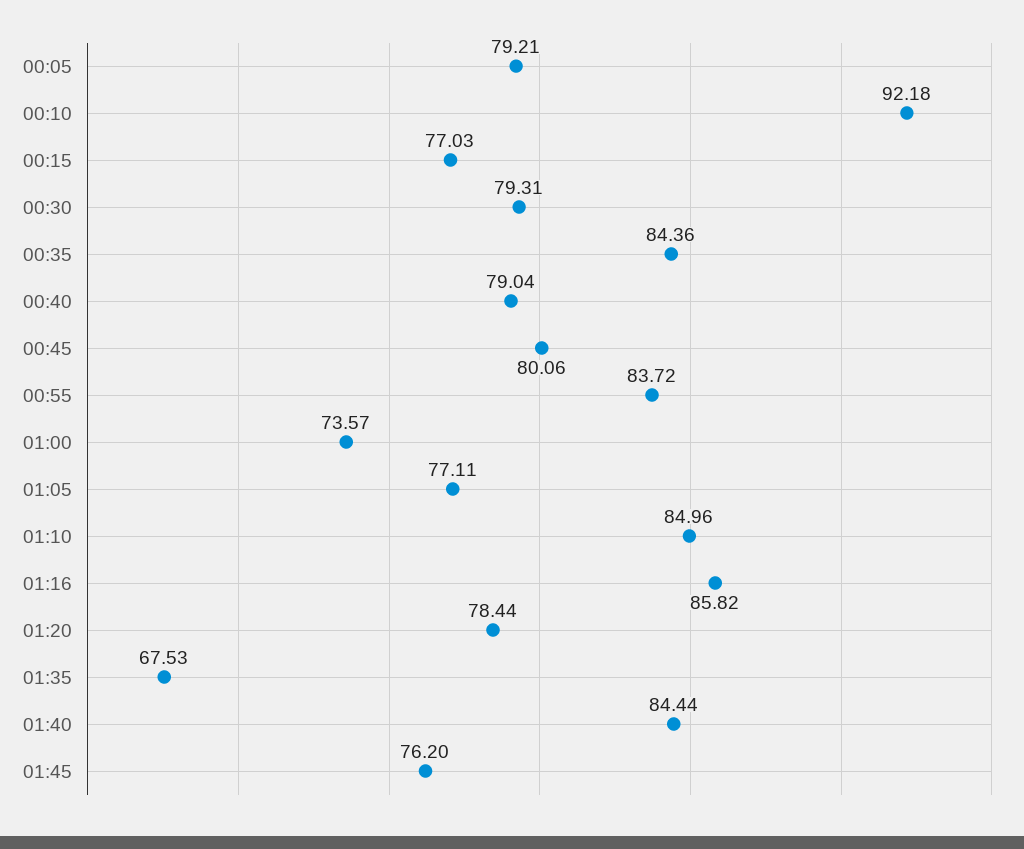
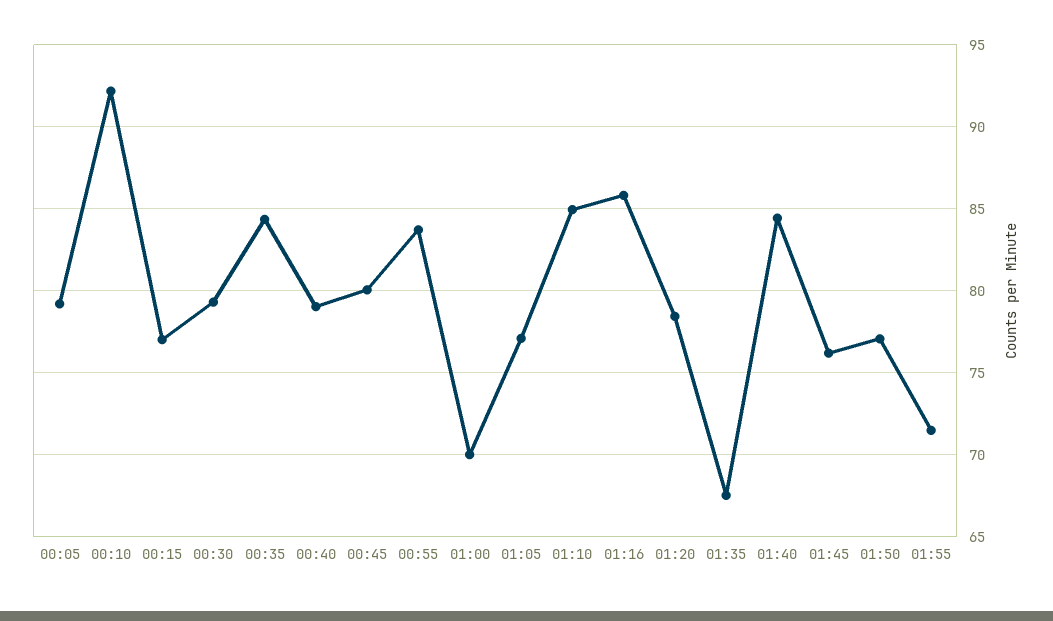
01:00: 73.57 -> 70
01:50: none -> 77
01:55: none -> 71.5

